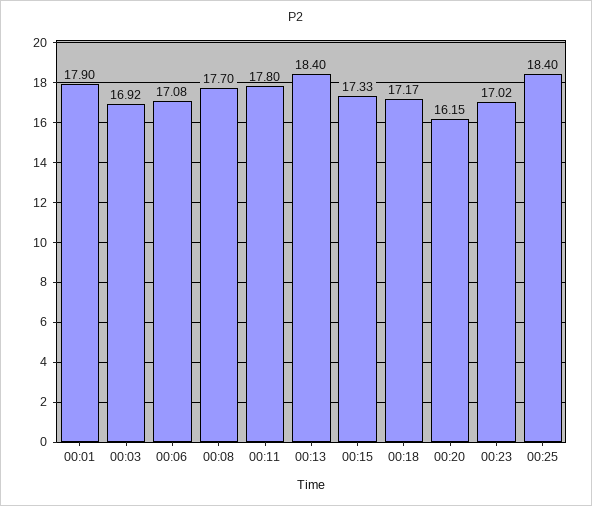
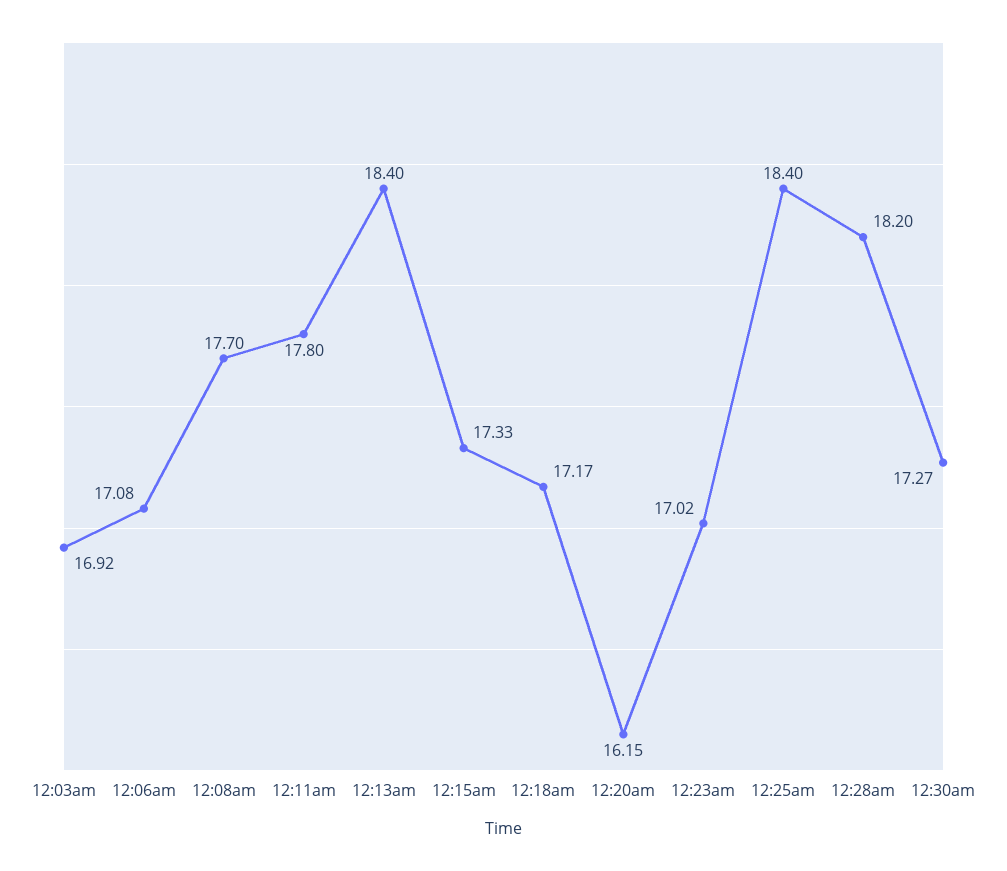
00:01: 17.9 -> none
12:28am: none -> 18.2
12:30am: none -> 17.27

